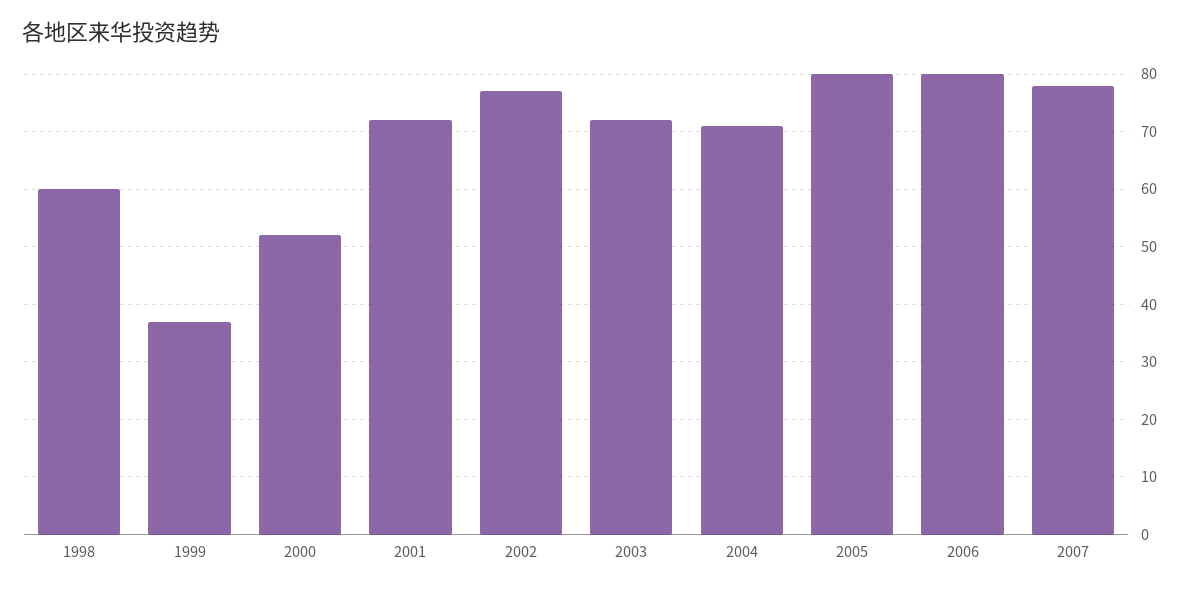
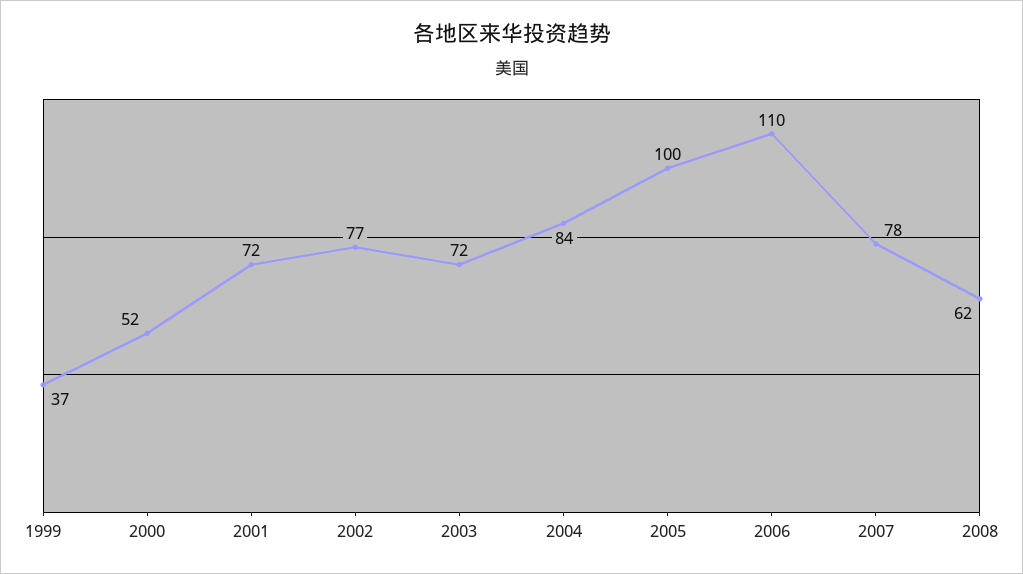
1998: 60 -> none
2004: 70 -> 84
2005: 80 -> 100
2006: 80 -> 110
2008: none -> 62

